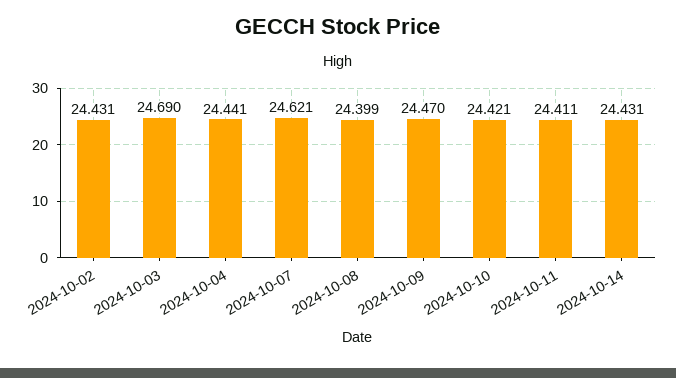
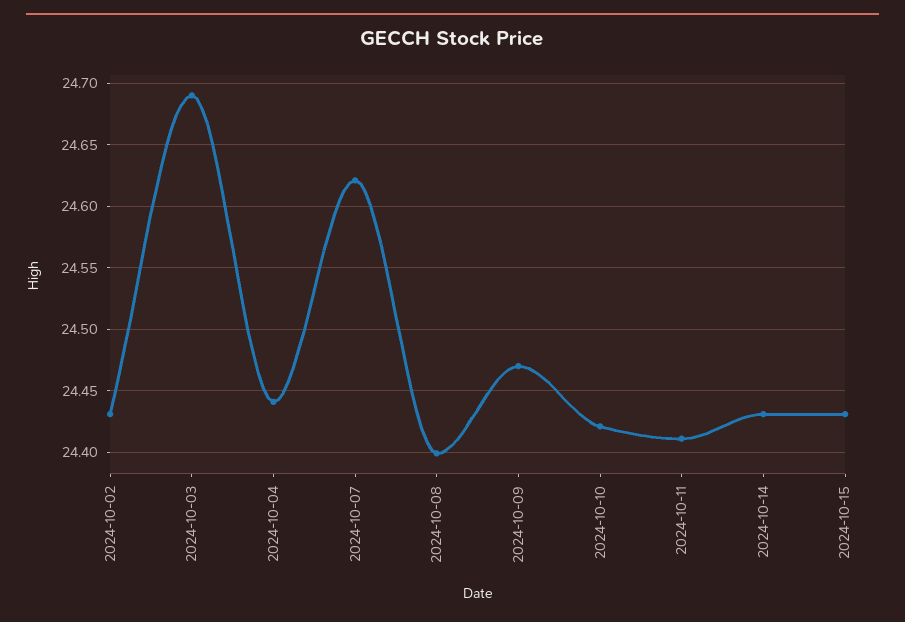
2024-10-15: none -> 24.43

